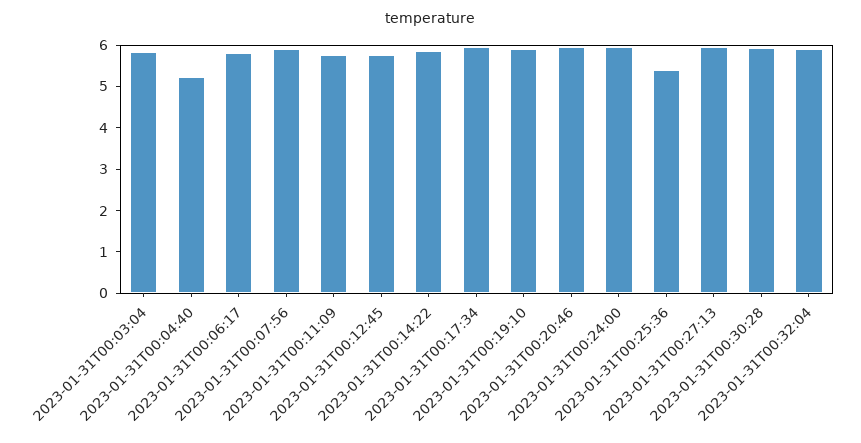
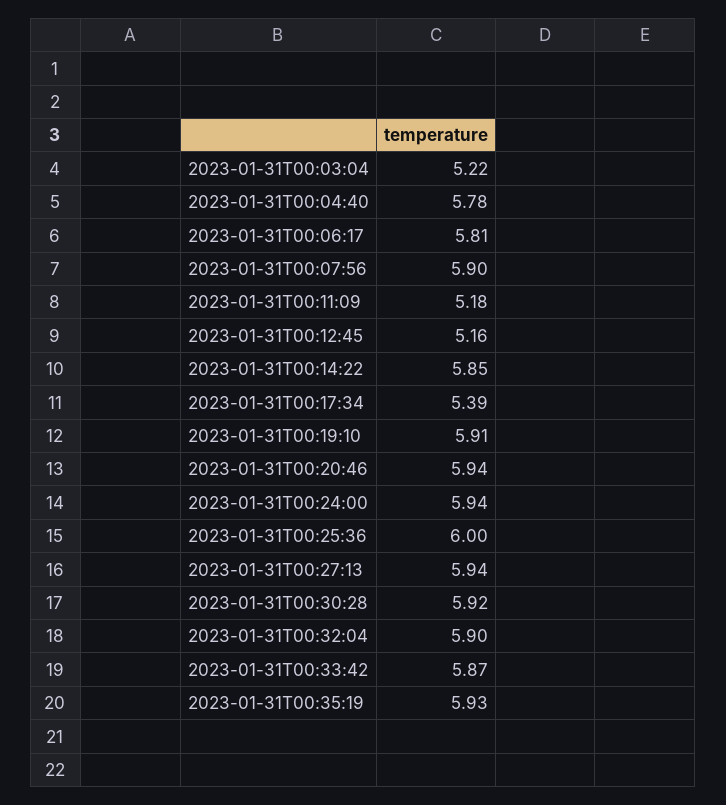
2023-01-31T00:03:04: 5.8 -> 5.22
2023-01-31T00:04:40: 5.2 -> 5.78
2023-01-31T00:11:09: 5.8 -> 5.18
2023-01-31T00:12:45: 5.8 -> 5.16
2023-01-31T00:17:34: 6 -> 5.39
2023-01-31T00:25:36: 5.4 -> 6
2023-01-31T00:33:42: none -> 5.87
2023-01-31T00:35:19: none -> 5.93

